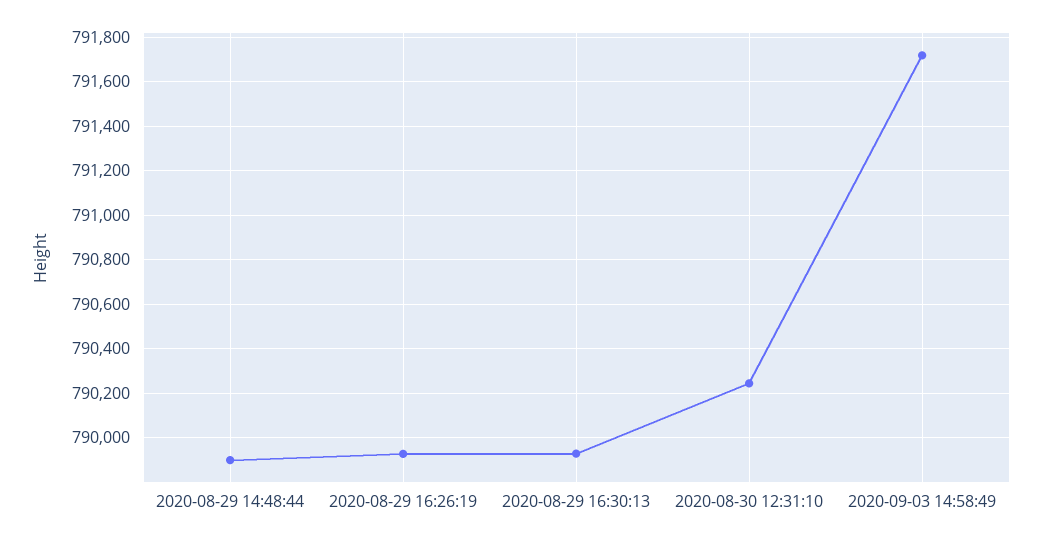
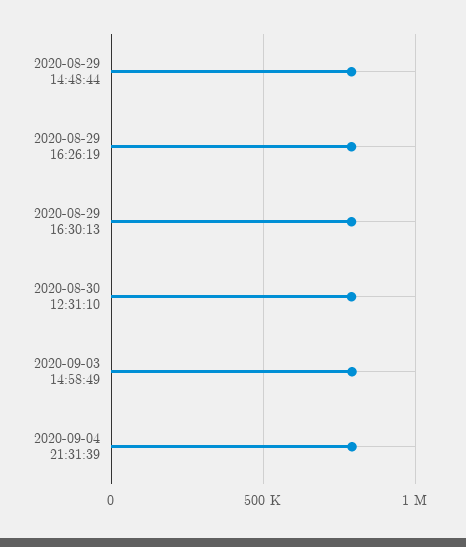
2020-09-04 21:31:39: none -> 800000

